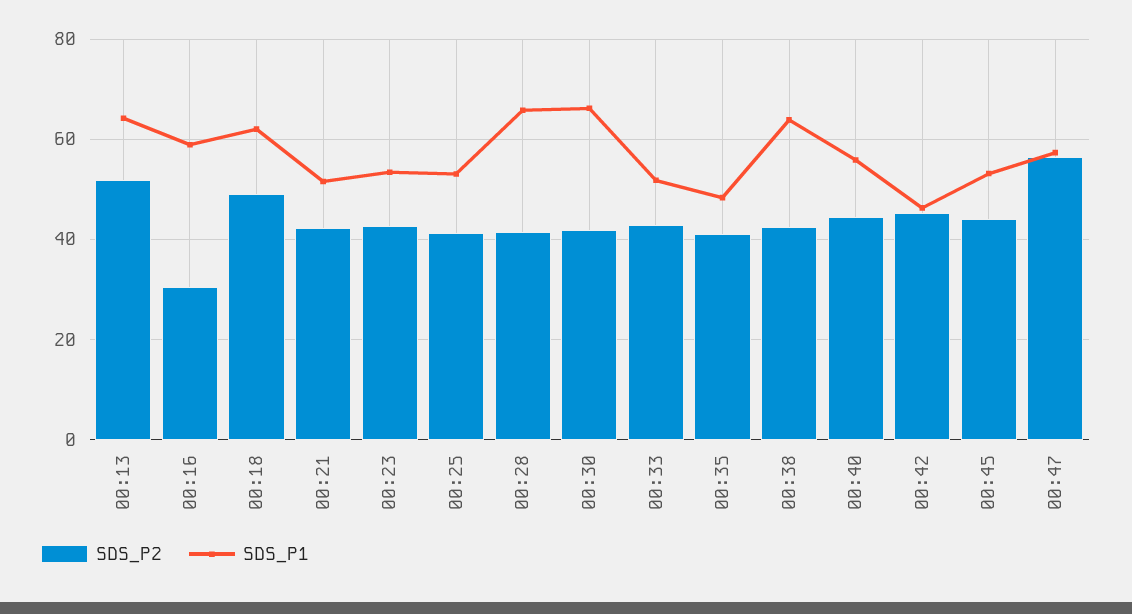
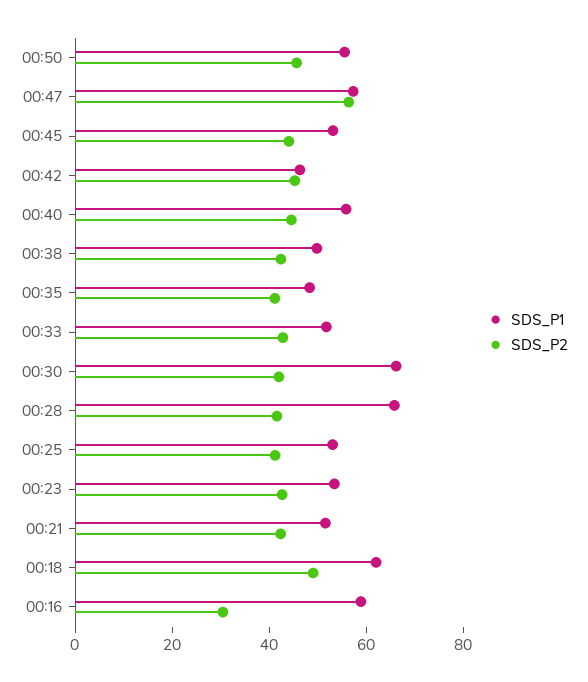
SDS_P2, 00:13: 52 -> none
SDS_P1, 00:13: 64 -> none
SDS_P1, 00:38: 64 -> 50
SDS_P1, 00:50: none -> 55
SDS_P2, 00:50: none -> 45

